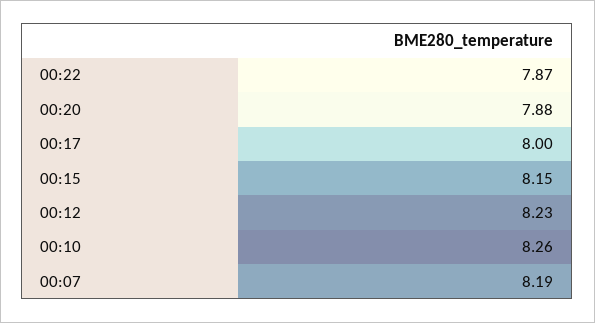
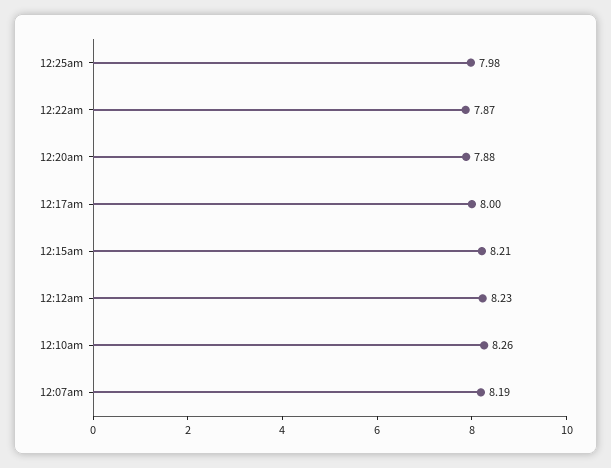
00:15: 8.15 -> 8.21
12:25am: none -> 7.98

